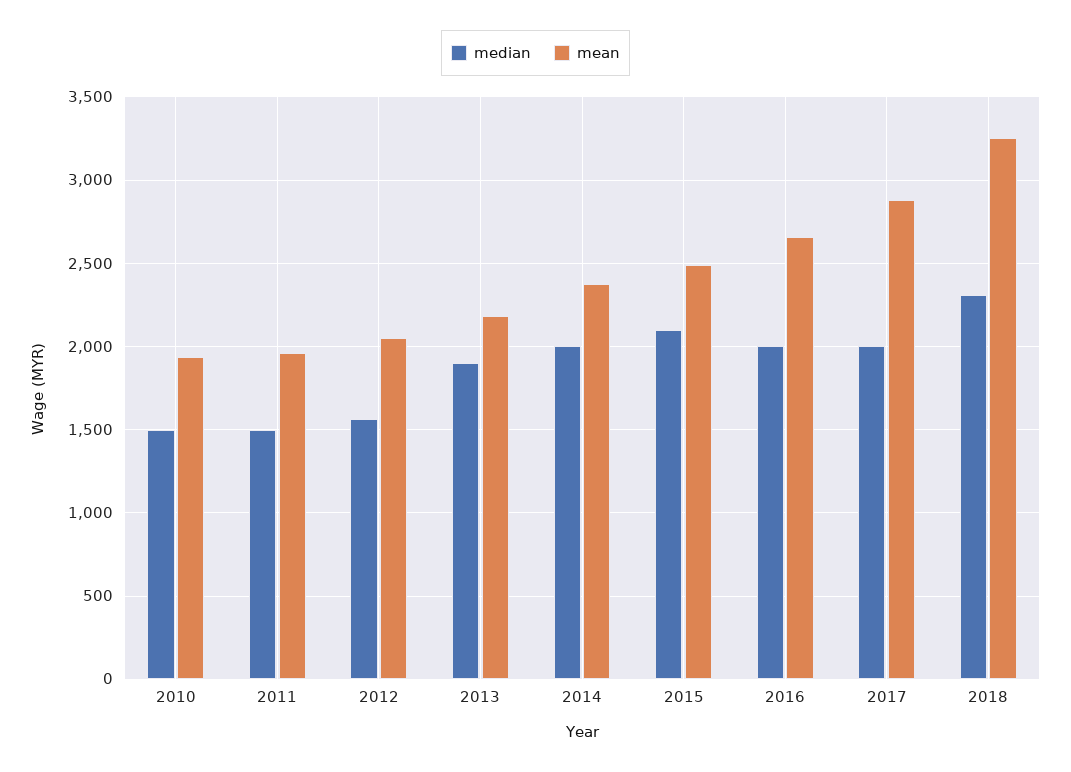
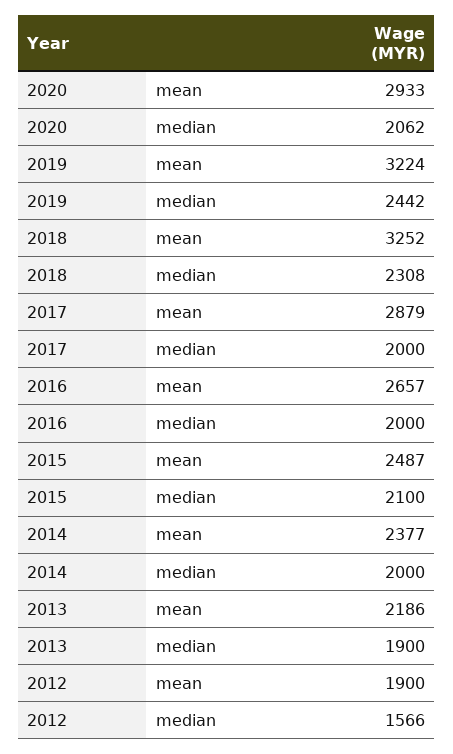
median, 2010: 1500 -> none
mean, 2010: 1950 -> none
median, 2011: 1500 -> none
mean, 2011: 1950 -> none
mean, 2012: 2050 -> 1900
mean, 2020: none -> 2933
median, 2020: none -> 2062
mean, 2019: none -> 3224
median, 2019: none -> 2442

